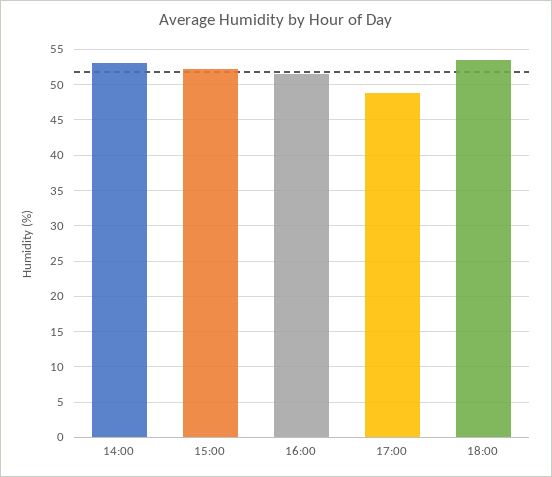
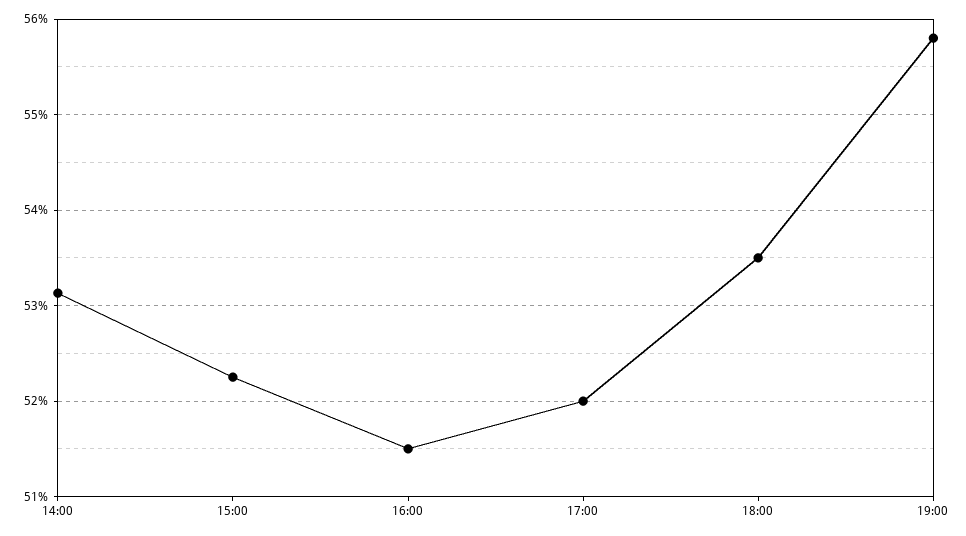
17:00: 49 -> 52
19:00: none -> 55.8

